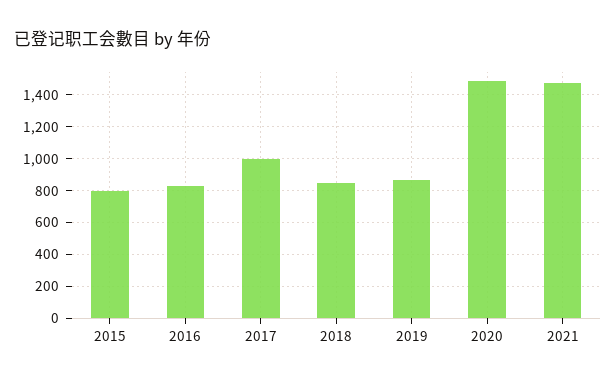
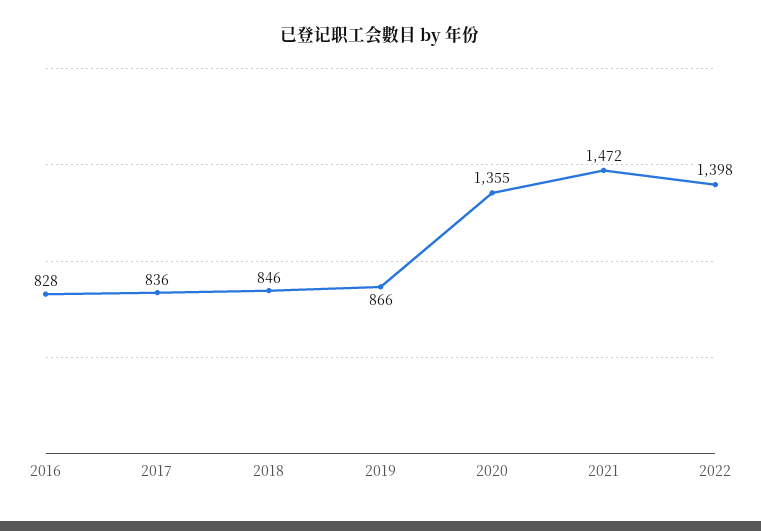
2015: 800 -> none
2017: 1000 -> 836
2020: 1500 -> 1355
2022: none -> 1398

